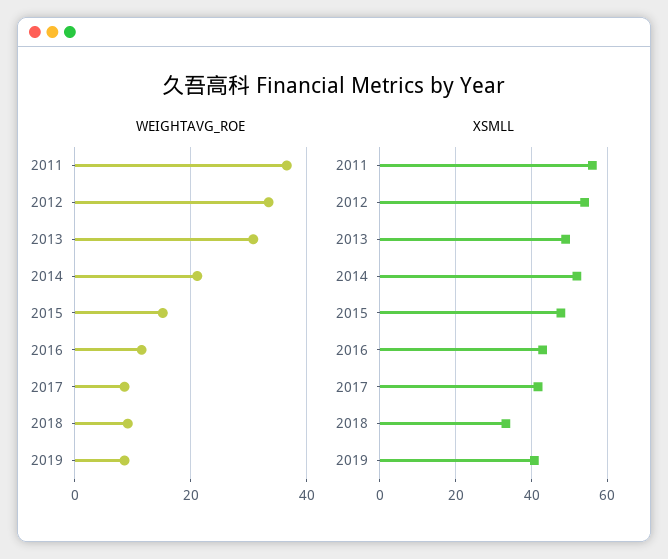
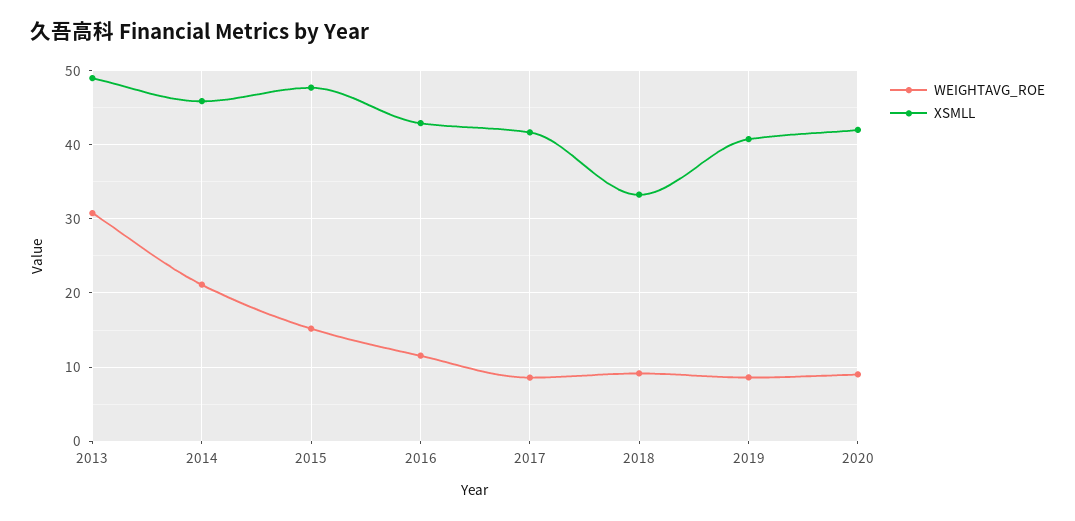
WEIGHTAVG_ROE, 2011: 36 -> none
WEIGHTAVG_ROE, 2012: 34 -> none
XSMLL, 2011: 56 -> none
XSMLL, 2012: 54 -> none
XSMLL, 2014: 52 -> 46
WEIGHTAVG_ROE, 2020: none -> 9
XSMLL, 2020: none -> 42

